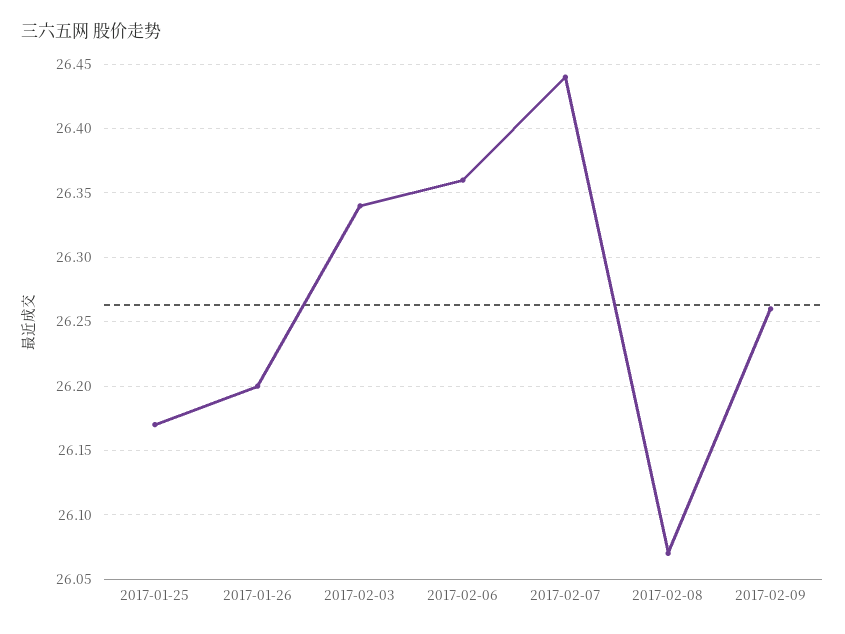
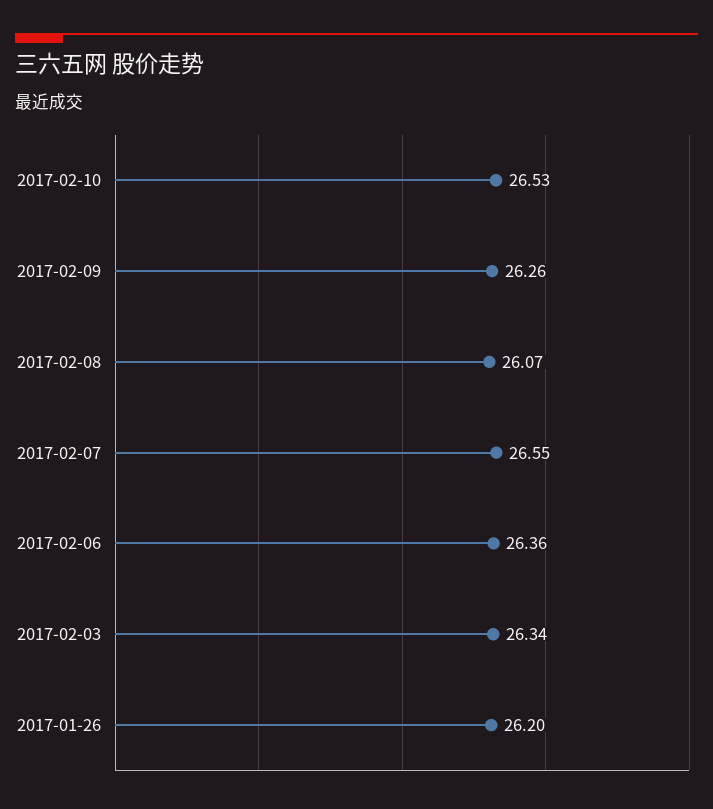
2017-01-25: 26.17 -> none
2017-02-07: 26.44 -> 26.55
2017-02-10: none -> 26.53

